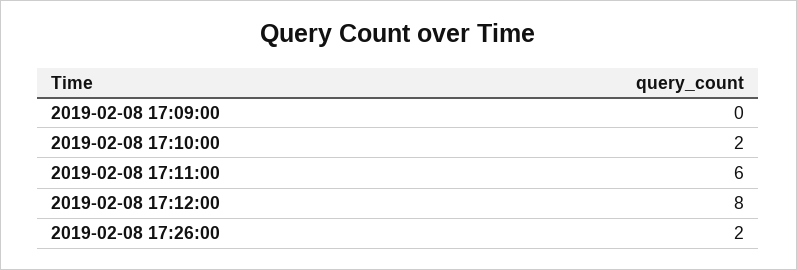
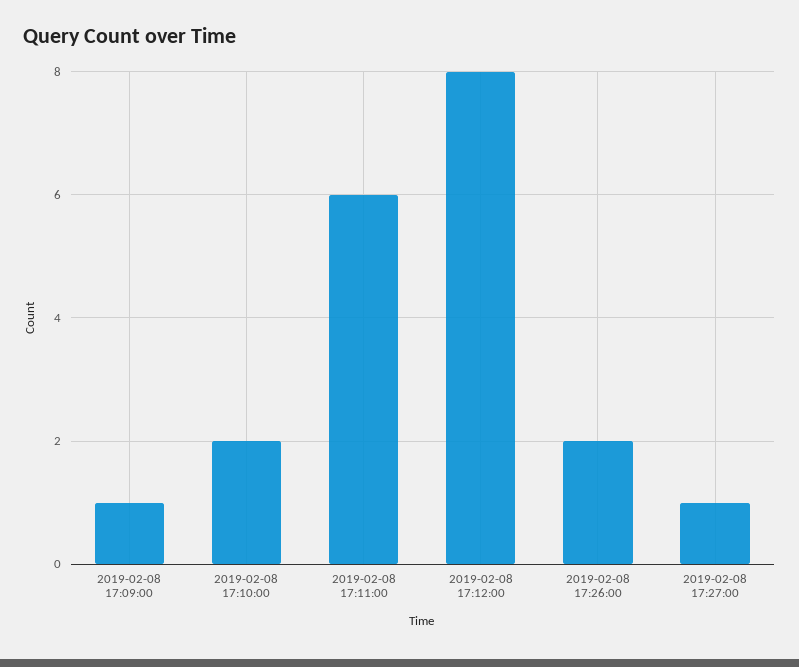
2019-02-08 17:09:00: 0 -> 1
2019-02-08 17:27:00: none -> 1

